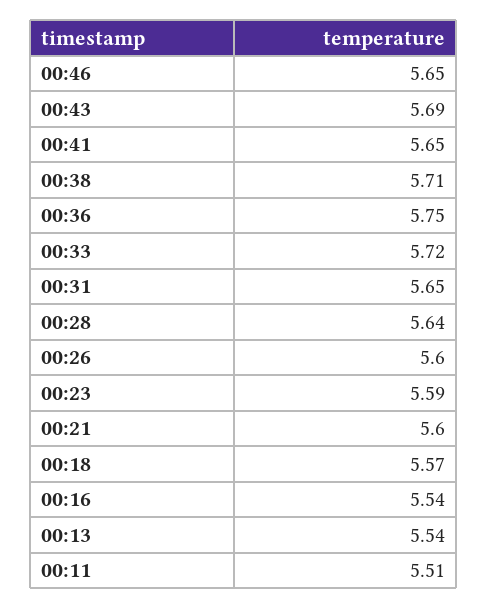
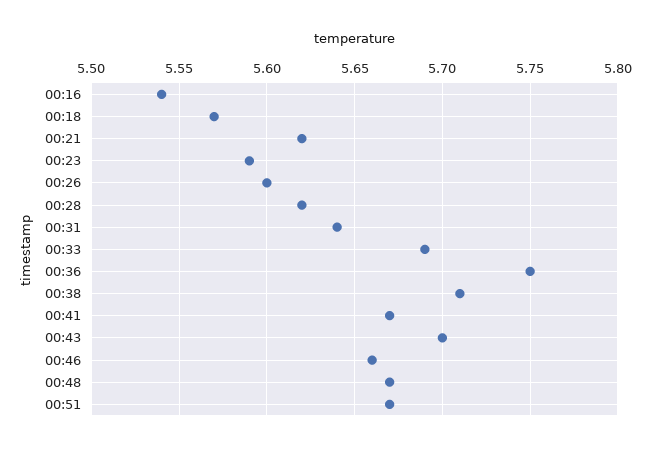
00:46: 5.65 -> 5.66
00:43: 5.69 -> 5.7
00:41: 5.65 -> 5.67
00:33: 5.72 -> 5.69
00:31: 5.65 -> 5.64
00:28: 5.64 -> 5.62
00:21: 5.6 -> 5.62
00:13: 5.54 -> none
00:11: 5.51 -> none
00:48: none -> 5.67
00:51: none -> 5.67

